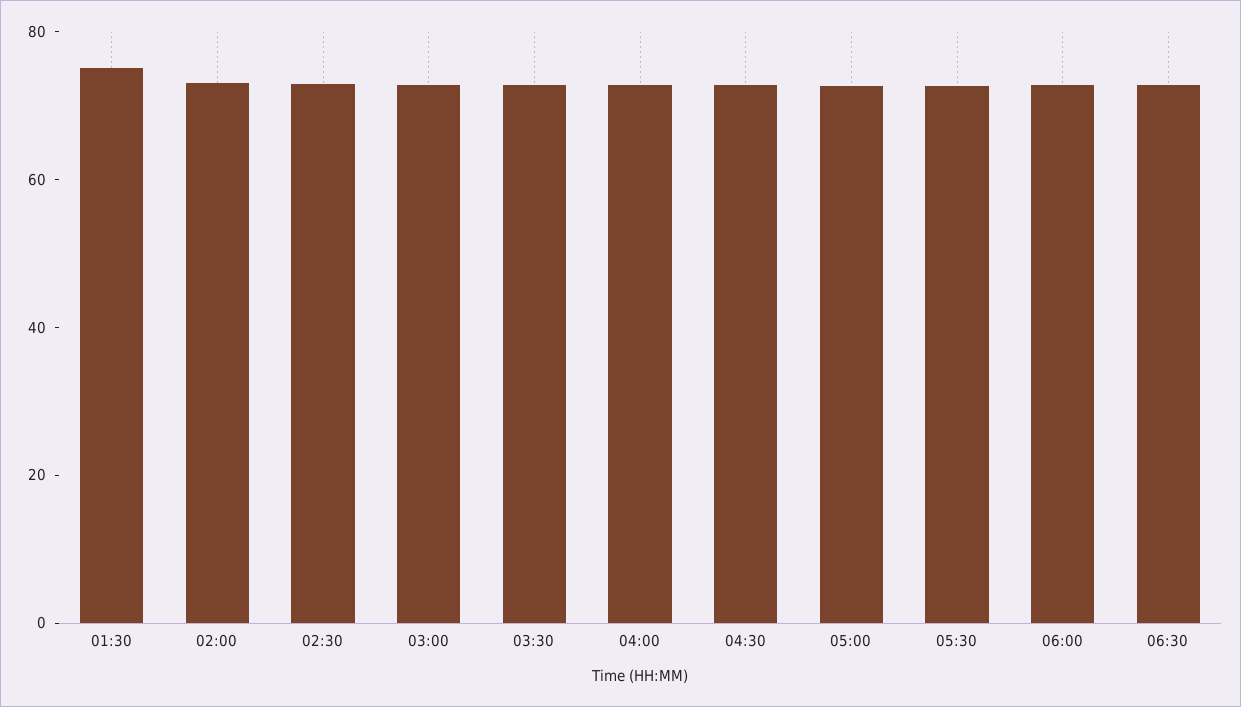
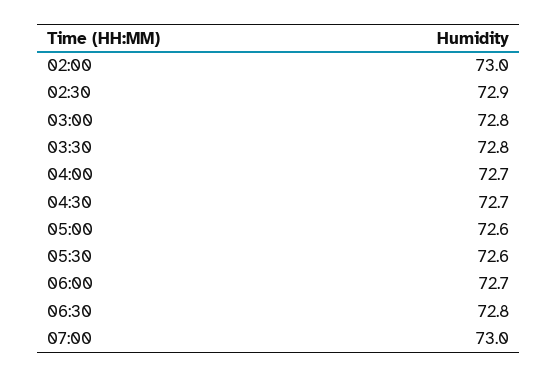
01:30: 75 -> none
07:00: none -> 73

